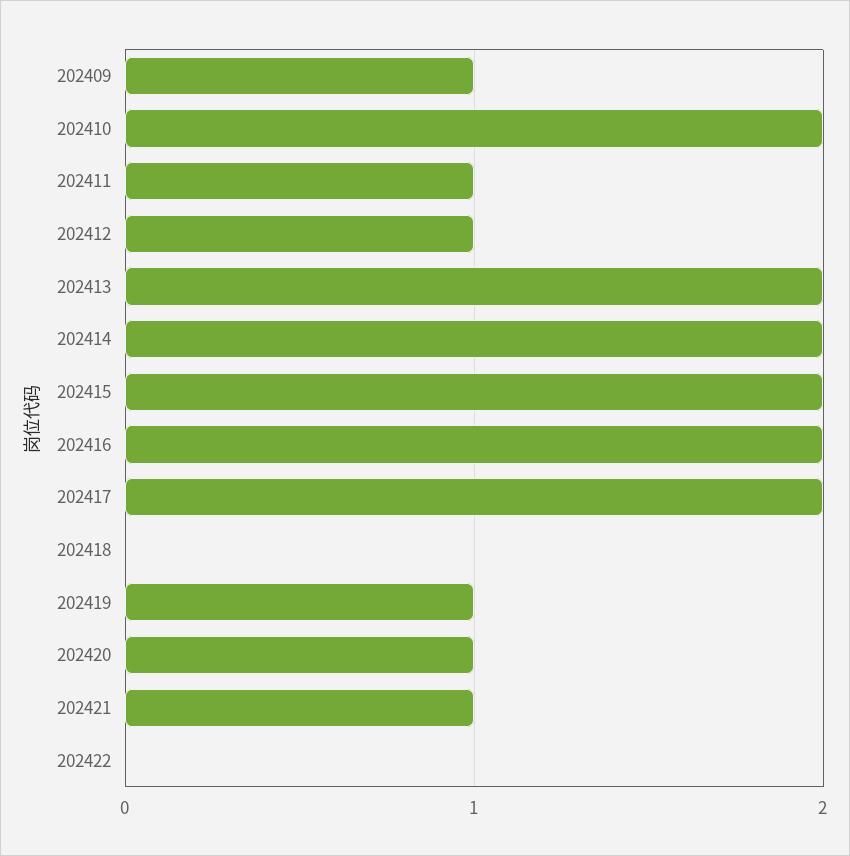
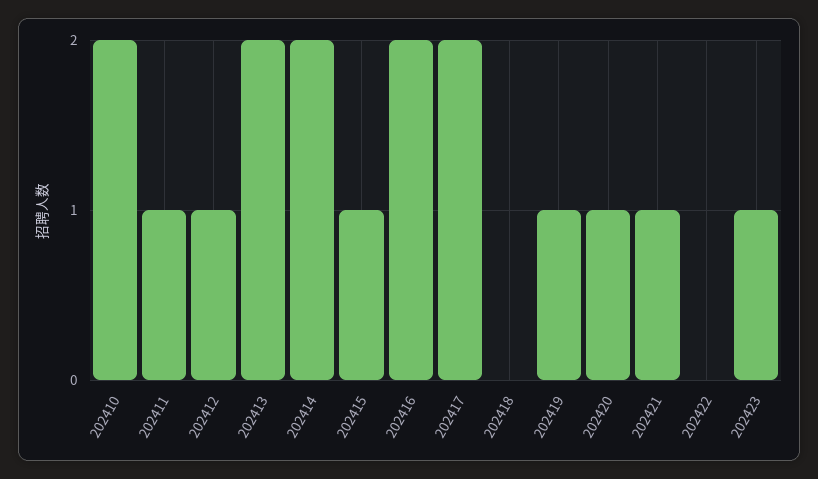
202409: 1 -> none
202415: 2 -> 1
202423: none -> 1

